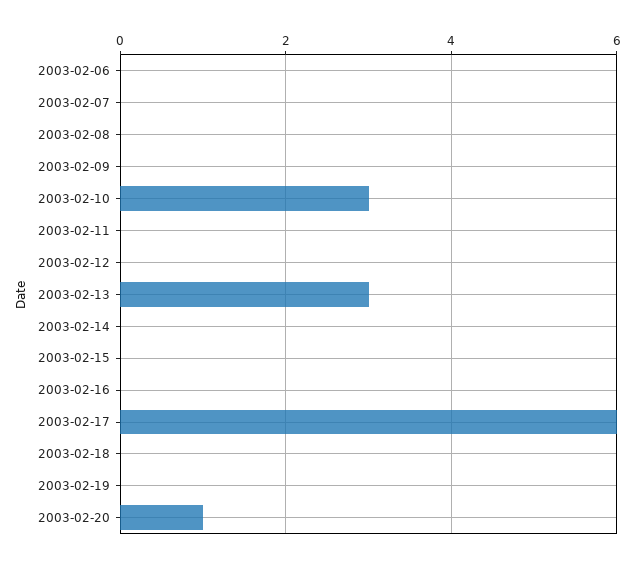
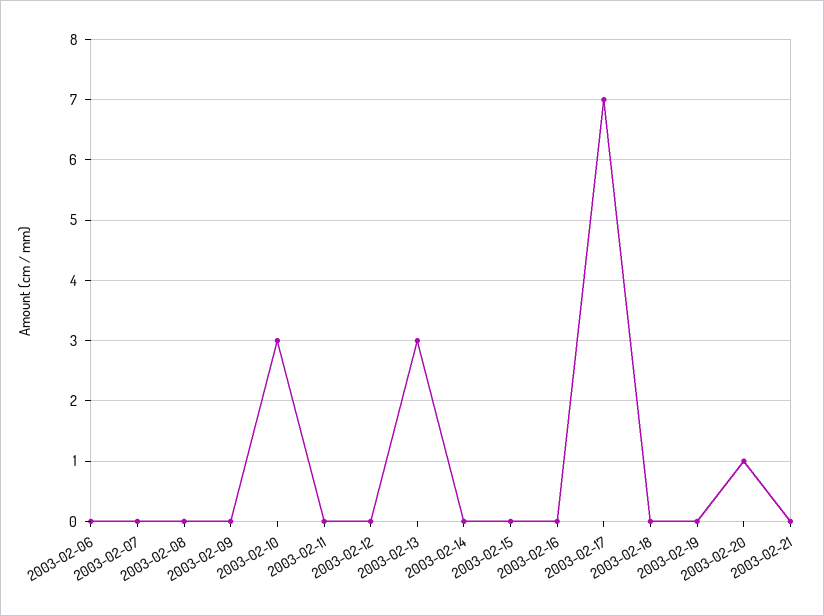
2003-02-17: 6 -> 7
2003-02-21: none -> 0

